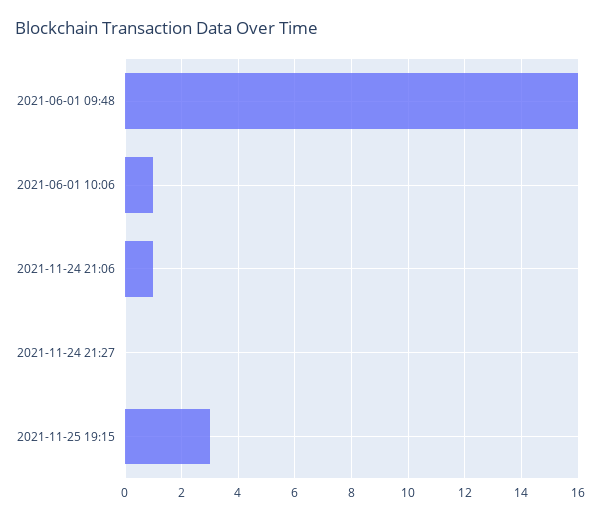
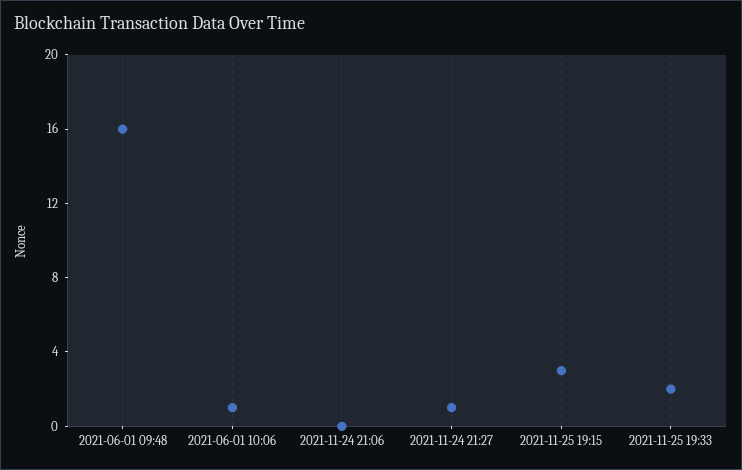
2021-11-24 21:06: 1 -> 0
2021-11-24 21:27: 0 -> 1
2021-11-25 19:33: none -> 2

